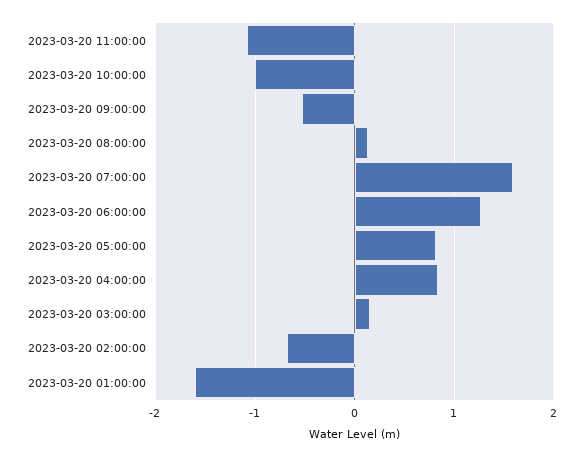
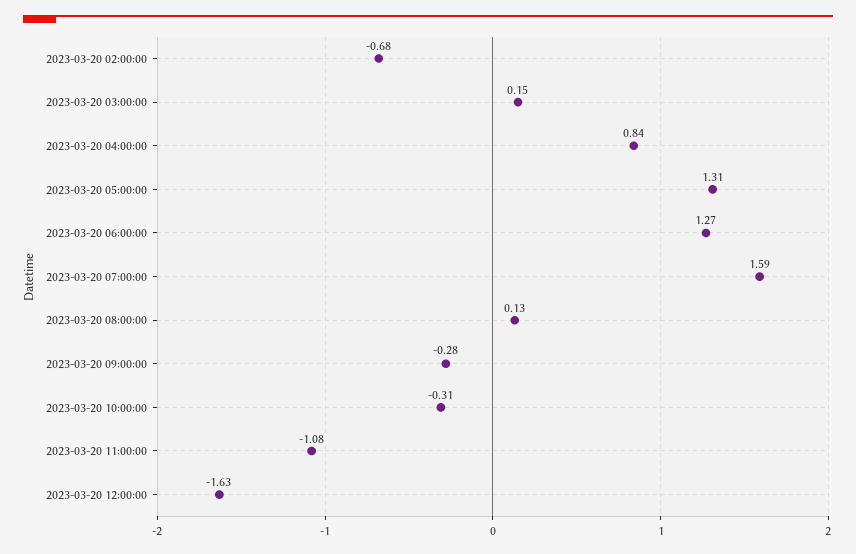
2023-03-20 10:00:00: -1 -> -0.31
2023-03-20 09:00:00: -0.5 -> -0.28
2023-03-20 05:00:00: 0.8 -> 1.31
2023-03-20 01:00:00: -1.6 -> none
2023-03-20 12:00:00: none -> -1.63

